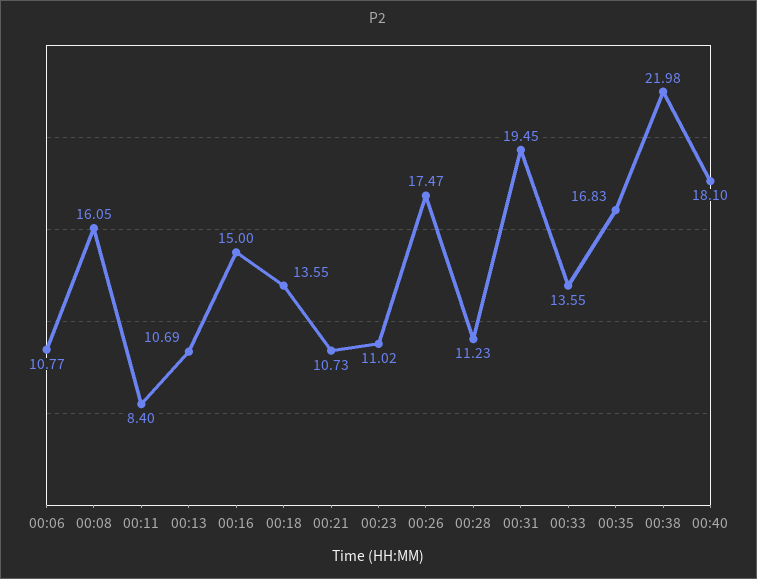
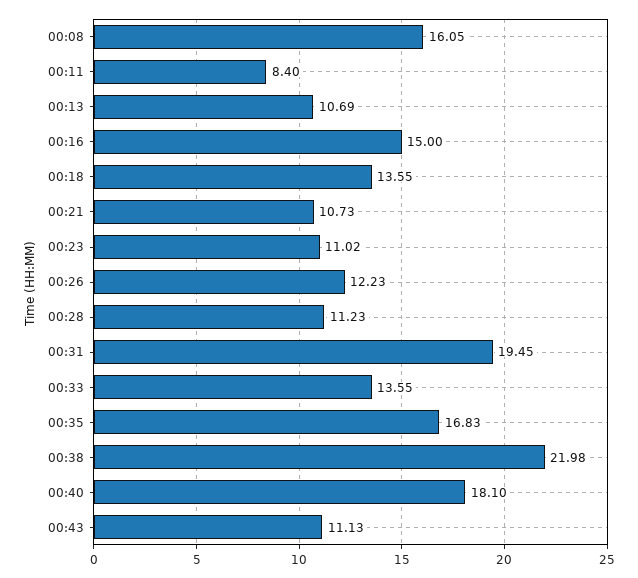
00:06: 10.77 -> none
00:26: 17.47 -> 12.23
00:43: none -> 11.13

